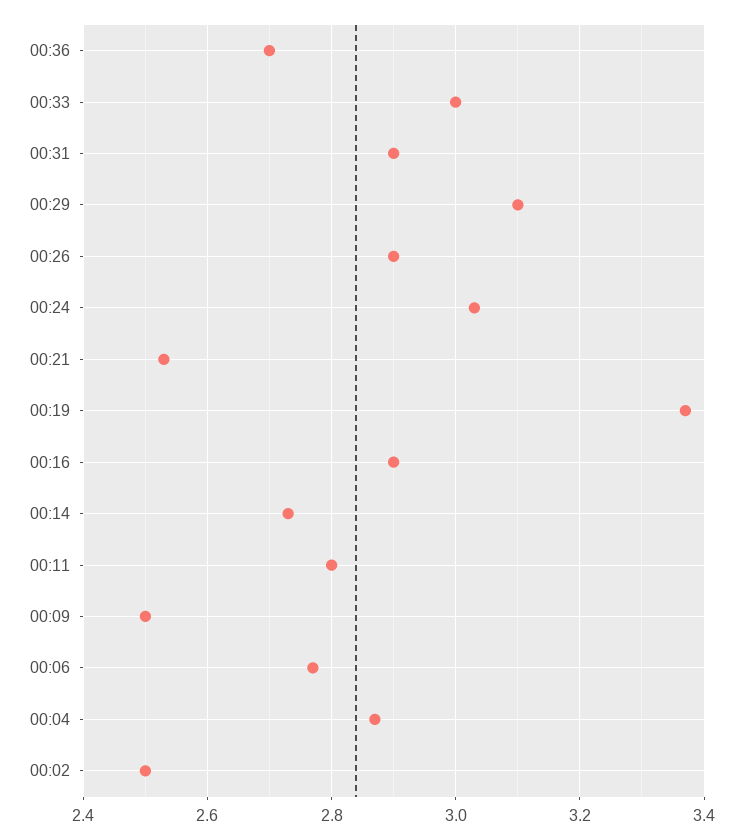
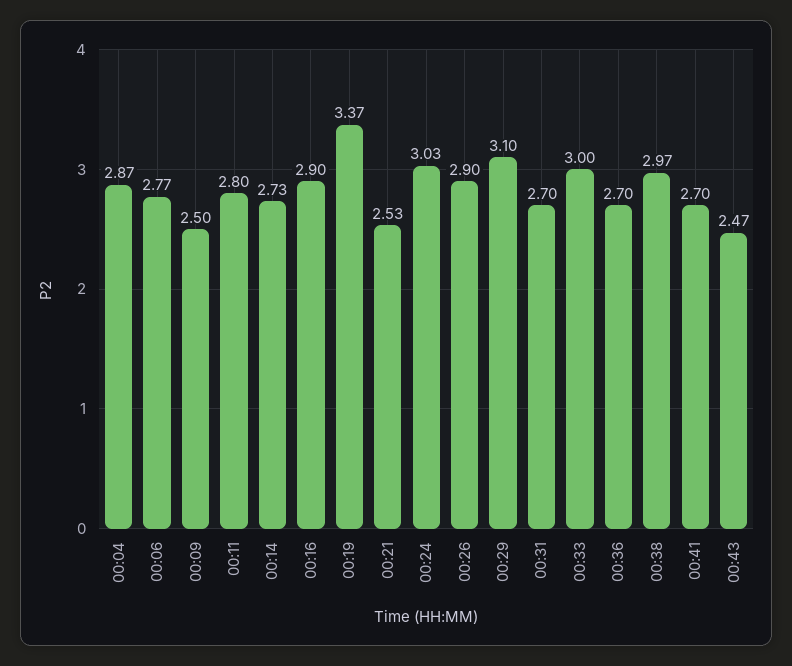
00:31: 2.9 -> 2.7
00:02: 2.5 -> none
00:38: none -> 2.97
00:41: none -> 2.7
00:43: none -> 2.47

